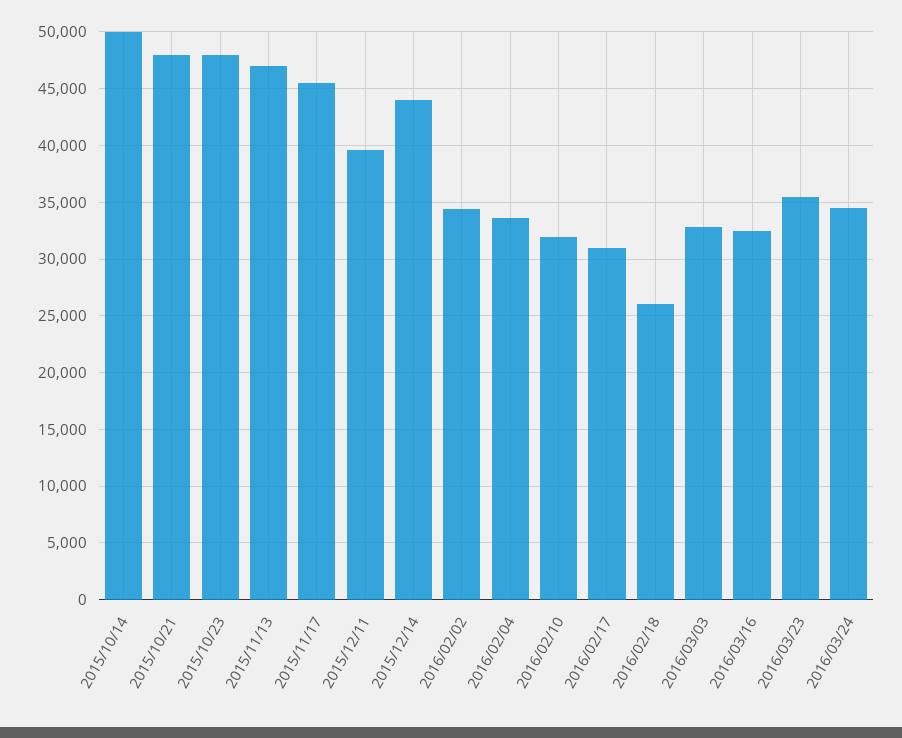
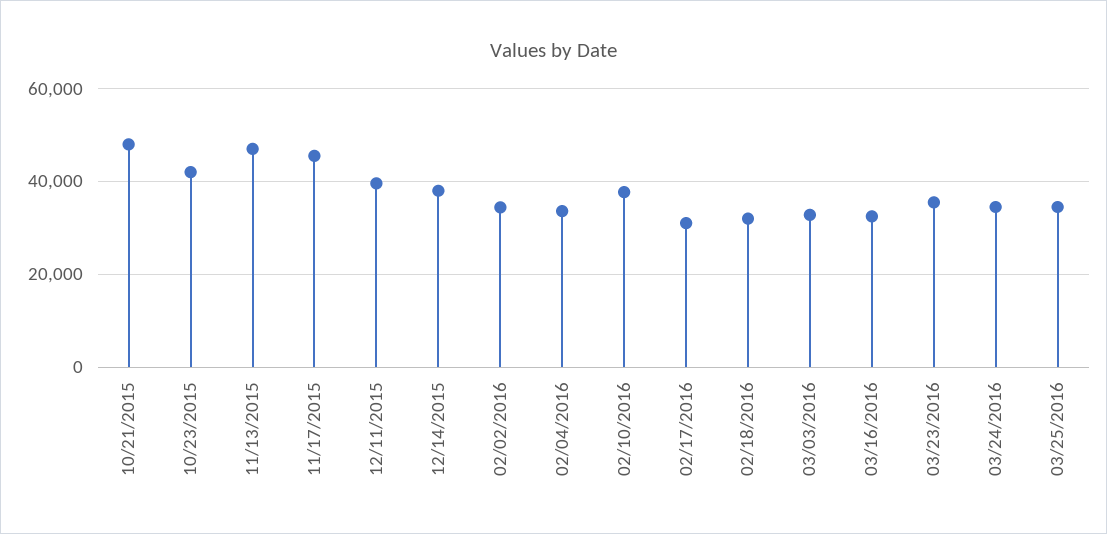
2015/10/14: 50000 -> none
2015/10/23: 48000 -> 42000
2015/12/14: 44000 -> 38000
2016/02/10: 32000 -> 38000
2016/02/18: 26000 -> 32000
03/25/2016: none -> 34000

